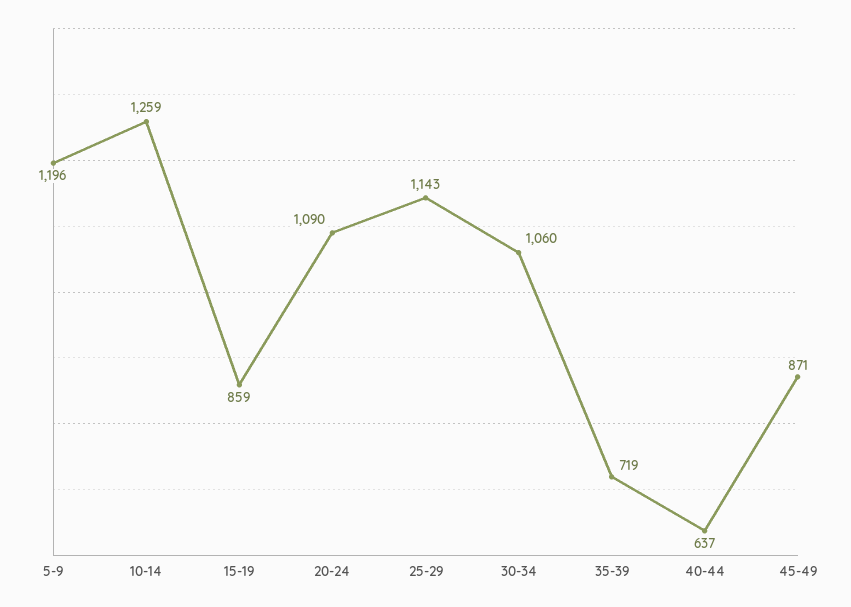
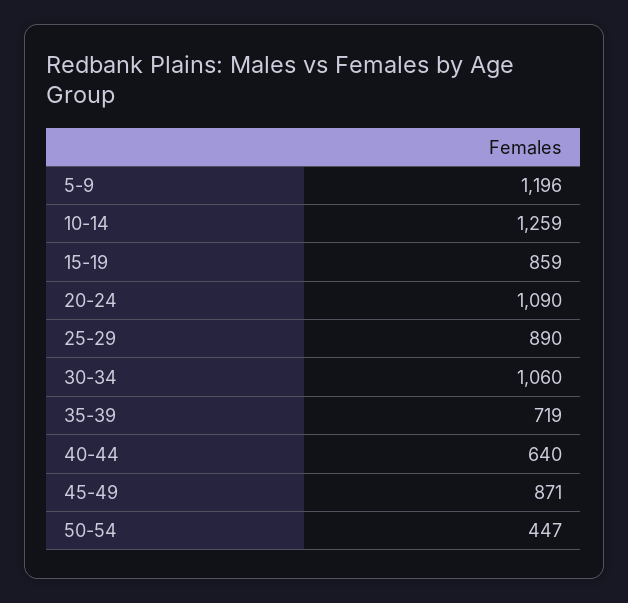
25-29: 1143 -> 890
40-44: 637 -> 640
50-54: none -> 447

